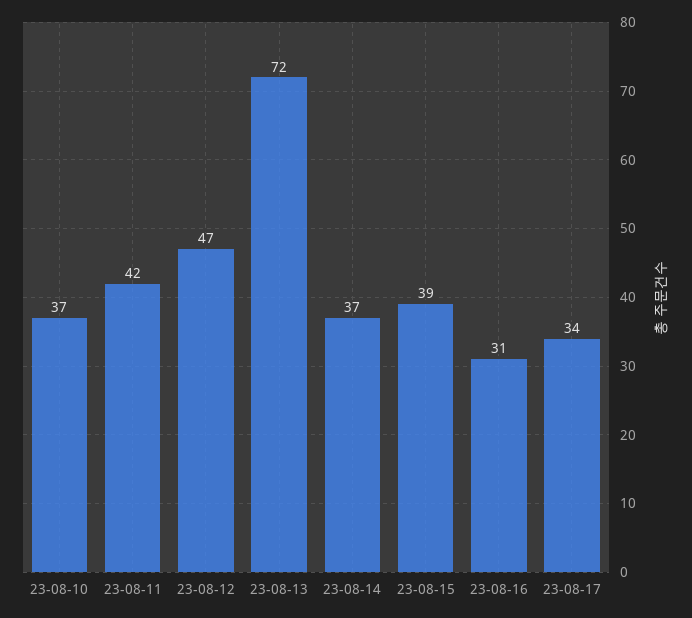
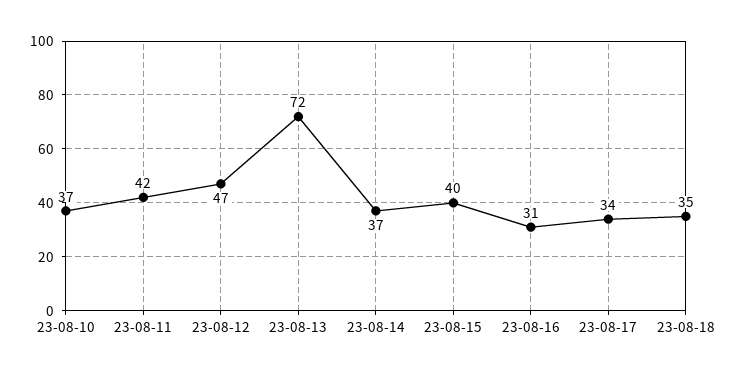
23-08-15: 39 -> 40
23-08-18: none -> 35

